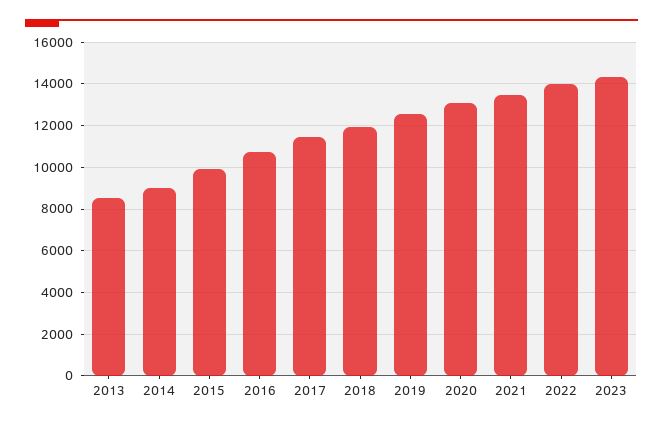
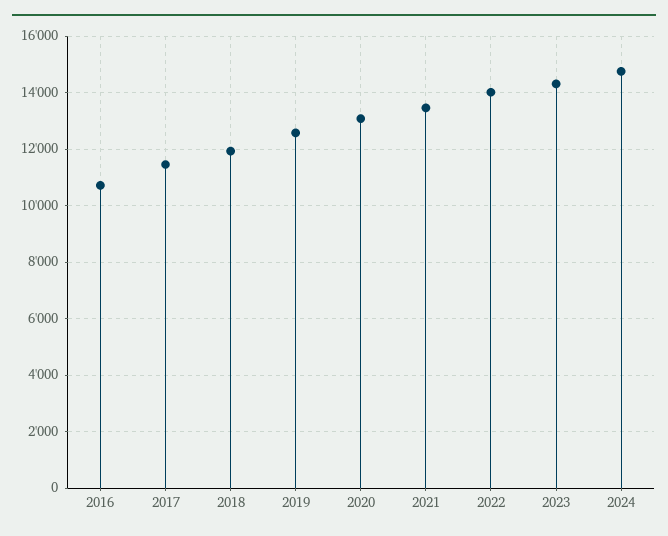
2013: 8500 -> none
2014: 9000 -> none
2015: 10000 -> none
2024: none -> 14750

